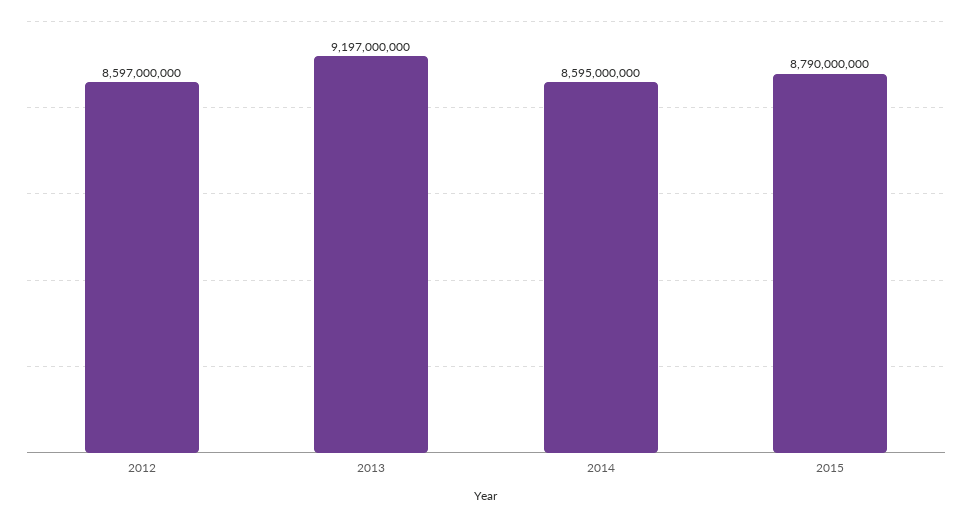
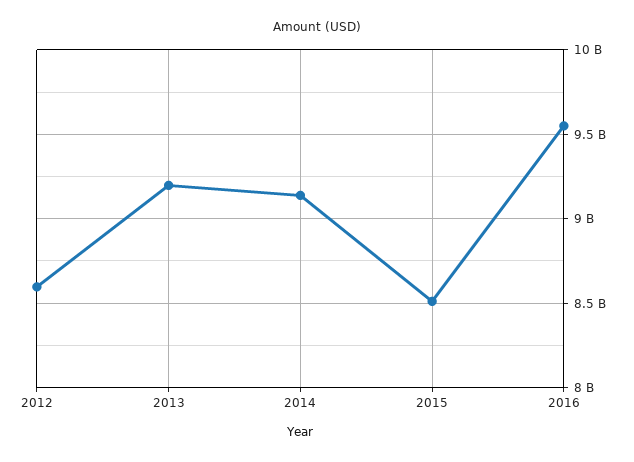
2014: 8595000000 -> 9150000000
2015: 8790000000 -> 8500000000
2016: none -> 9550000000

